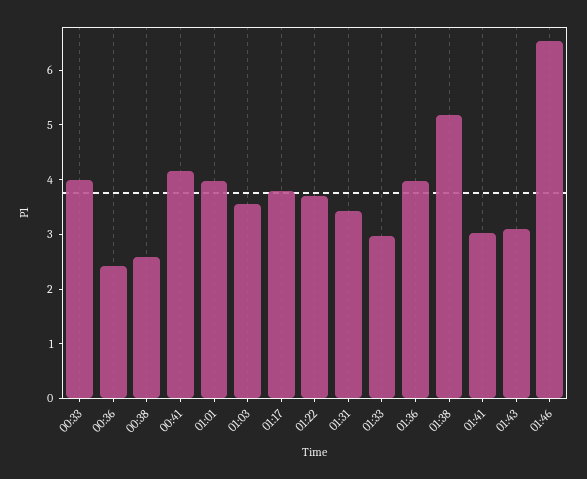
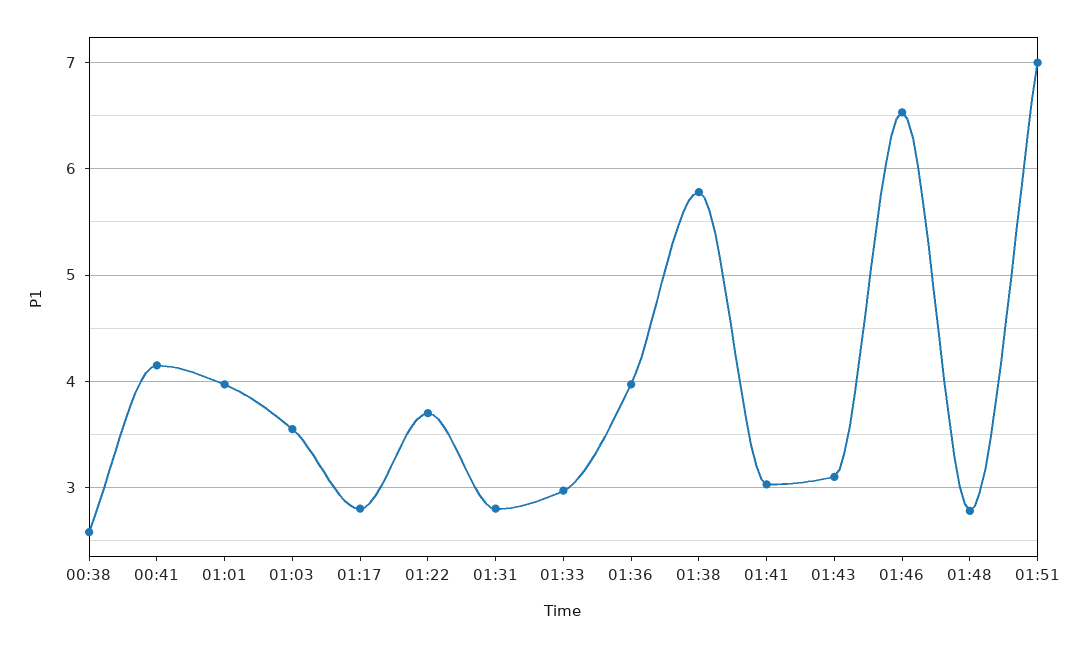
00:33: 4 -> none
00:36: 2.4 -> none
01:17: 3.8 -> 2.8
01:31: 3.4 -> 2.8
01:38: 5.2 -> 5.8
01:48: none -> 2.8
01:51: none -> 7

